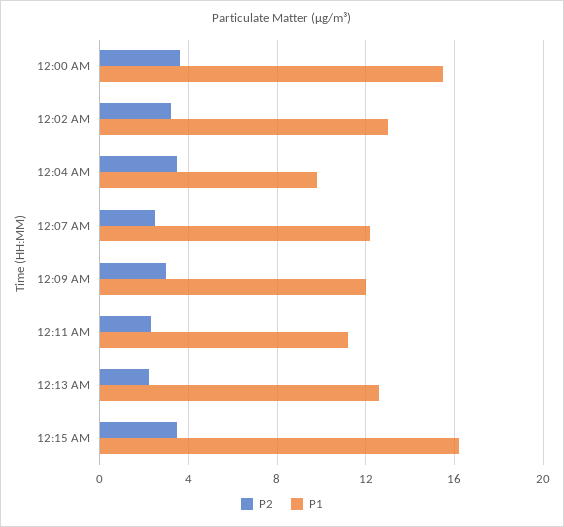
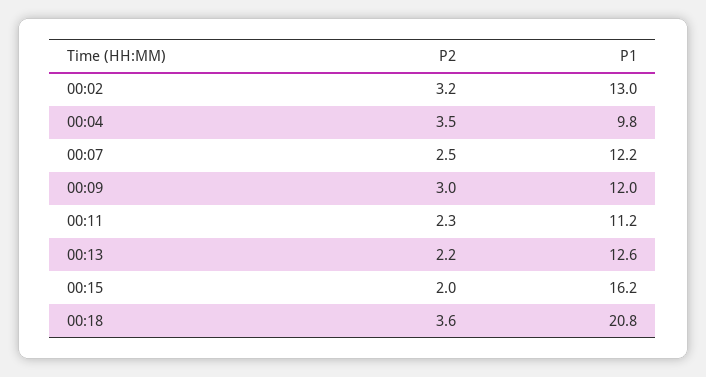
P2, 12:00 AM: 3.5 -> none
P1, 12:00 AM: 15.5 -> none
P2, 12:15 AM: 3.5 -> 2
P2, 00:18: none -> 3.6
P1, 00:18: none -> 20.8

